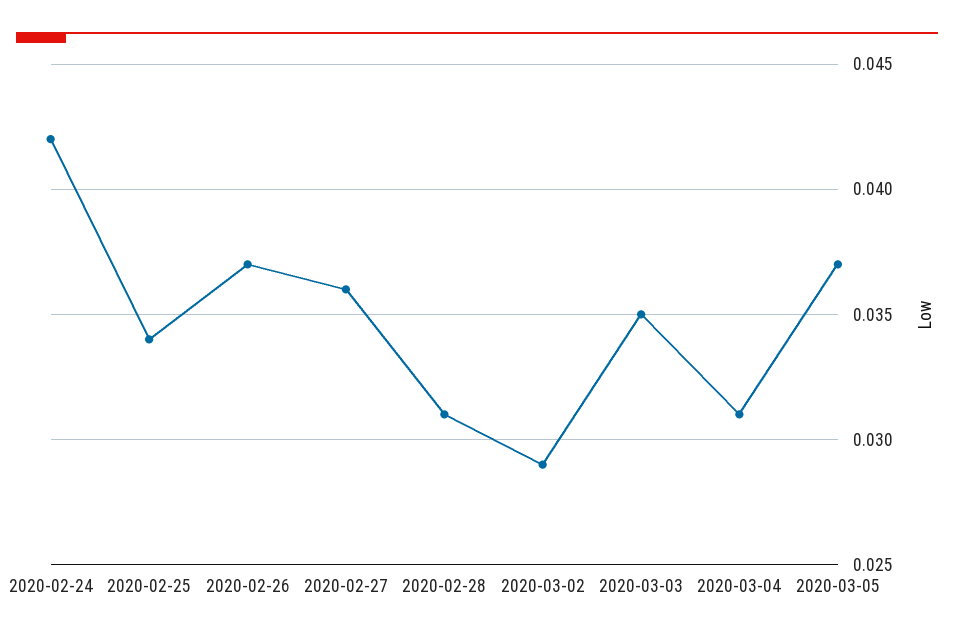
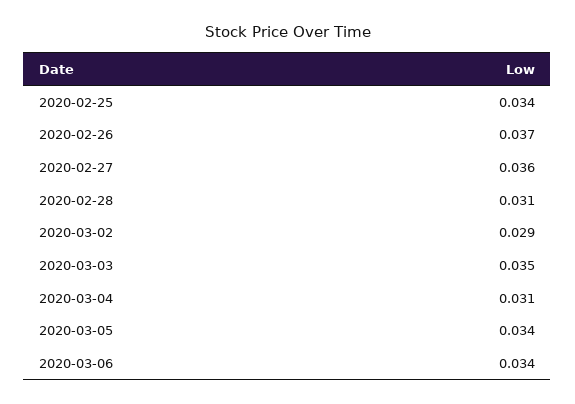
2020-02-24: 0.042 -> none
2020-03-05: 0.037 -> 0.034
2020-03-06: none -> 0.034

